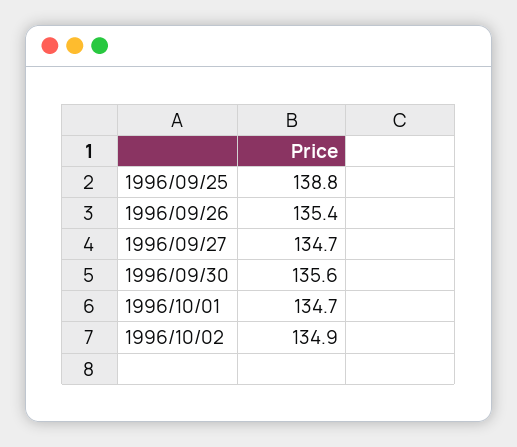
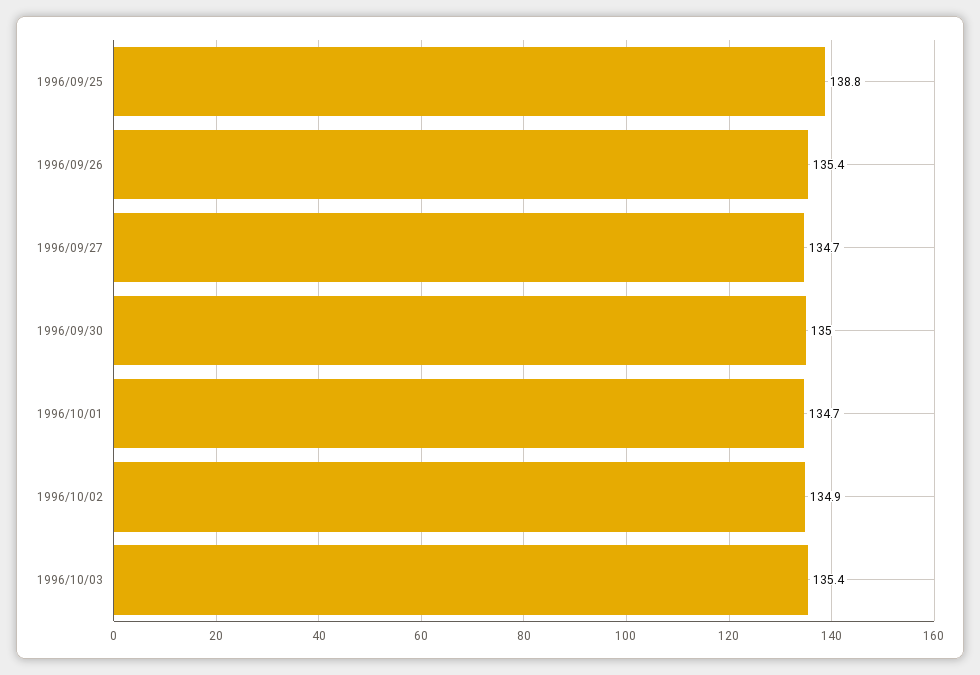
1996/09/30: 135.6 -> 135
1996/10/03: none -> 135.4

